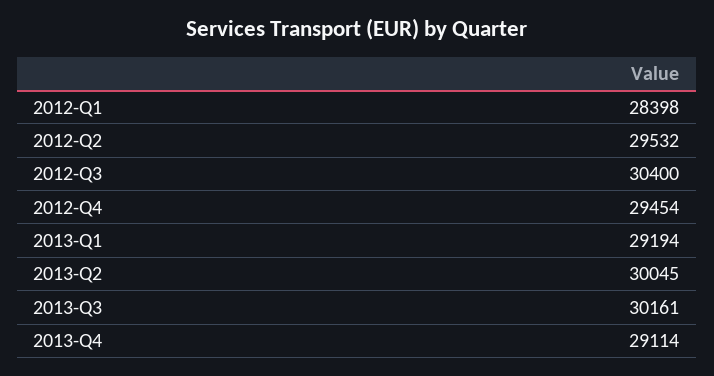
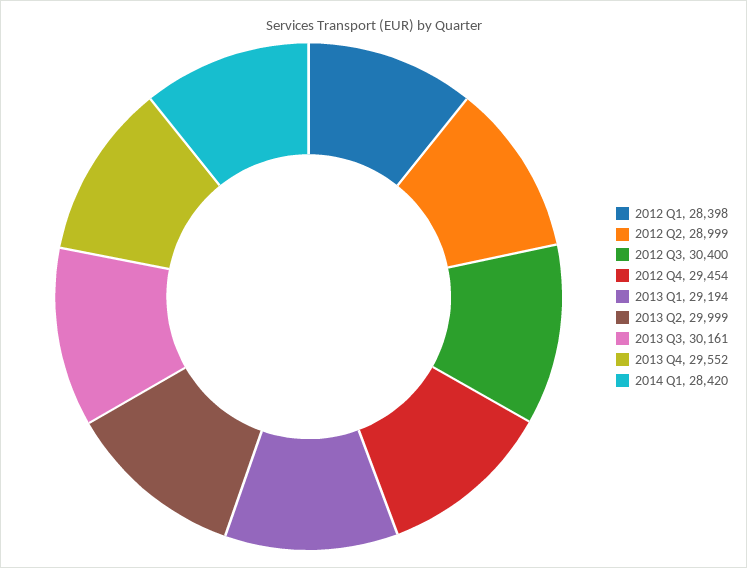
2012-Q2: 29532 -> 28999
2013-Q2: 30045 -> 29999
2013-Q4: 29114 -> 29552
2014 Q1: none -> 28420

